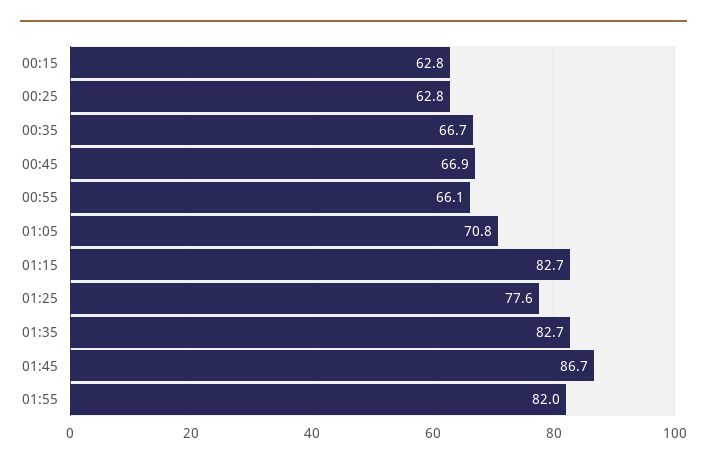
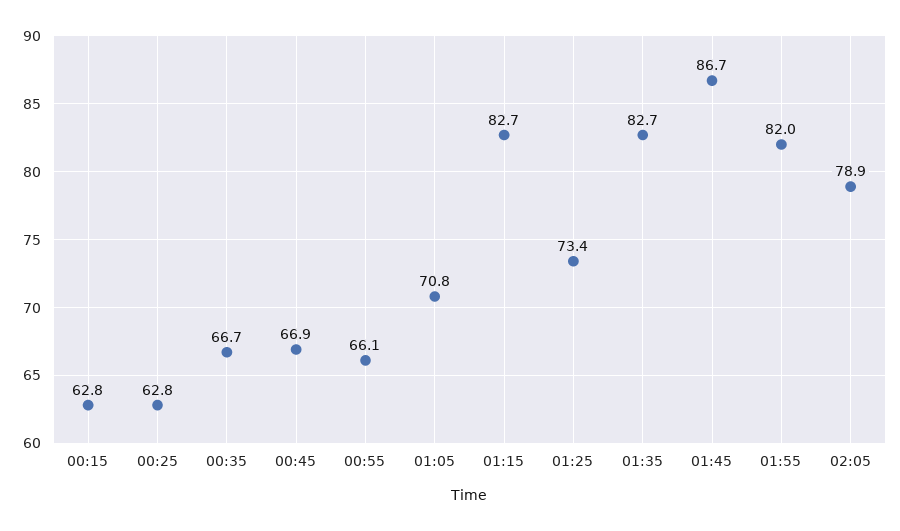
01:25: 77.6 -> 73.4
02:05: none -> 78.9

